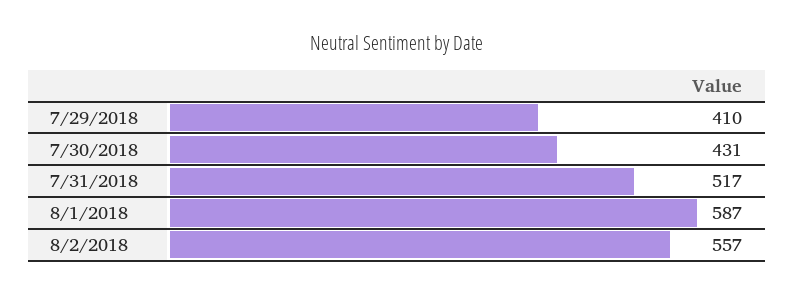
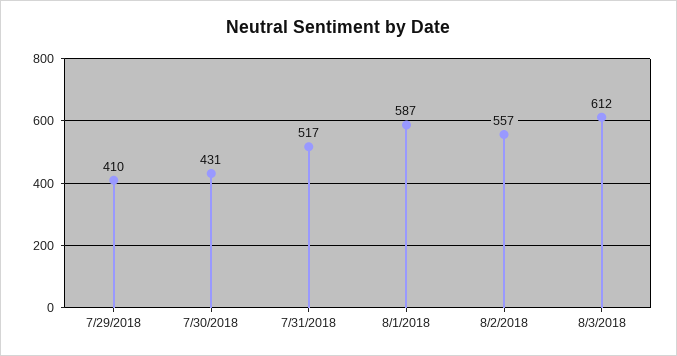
8/3/2018: none -> 612

